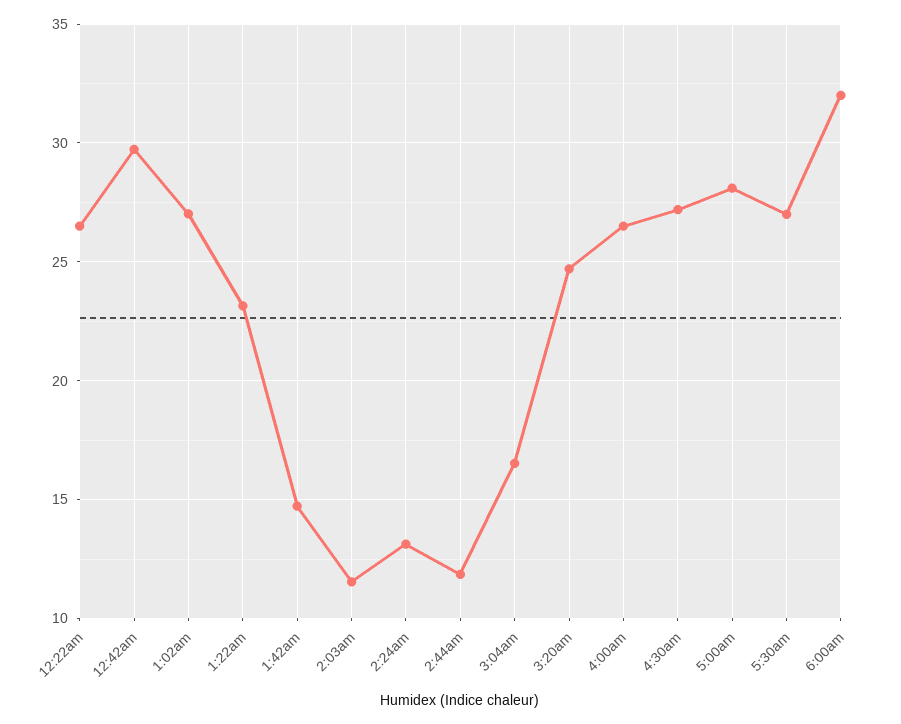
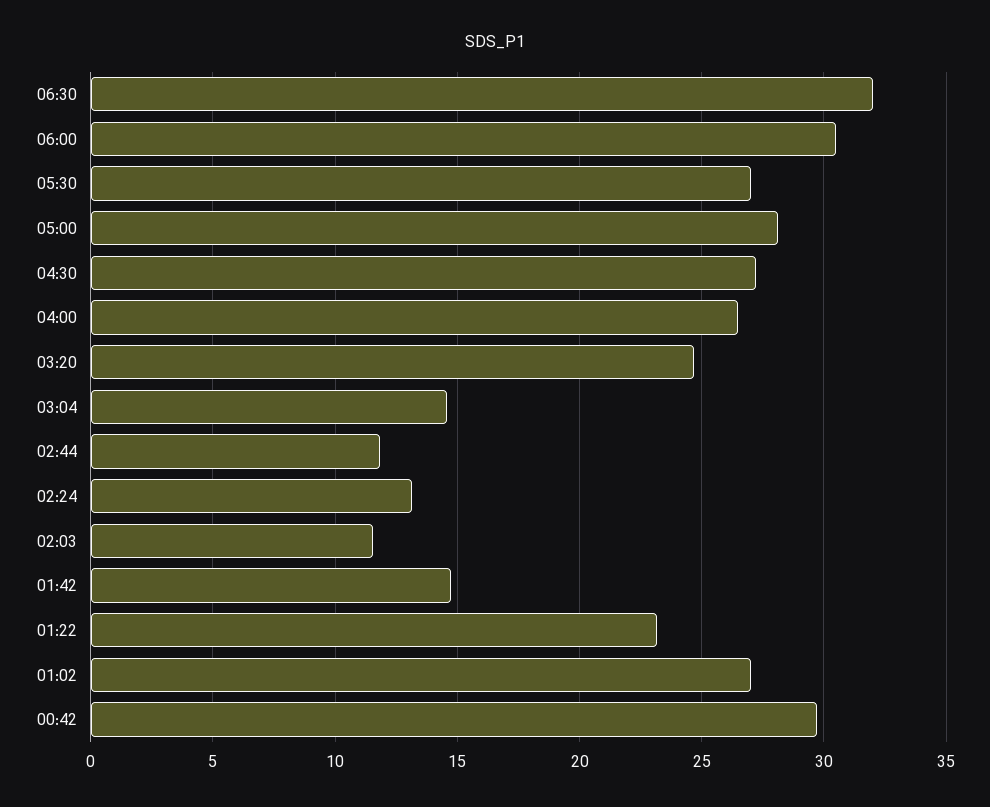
12:22am: 26.5 -> none
3:04am: 16.5 -> 14.5
6:00am: 32 -> 30.5
06:30: none -> 32

